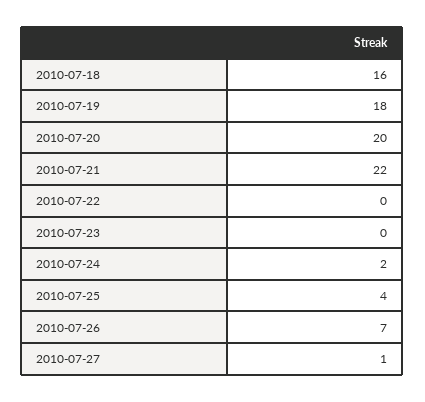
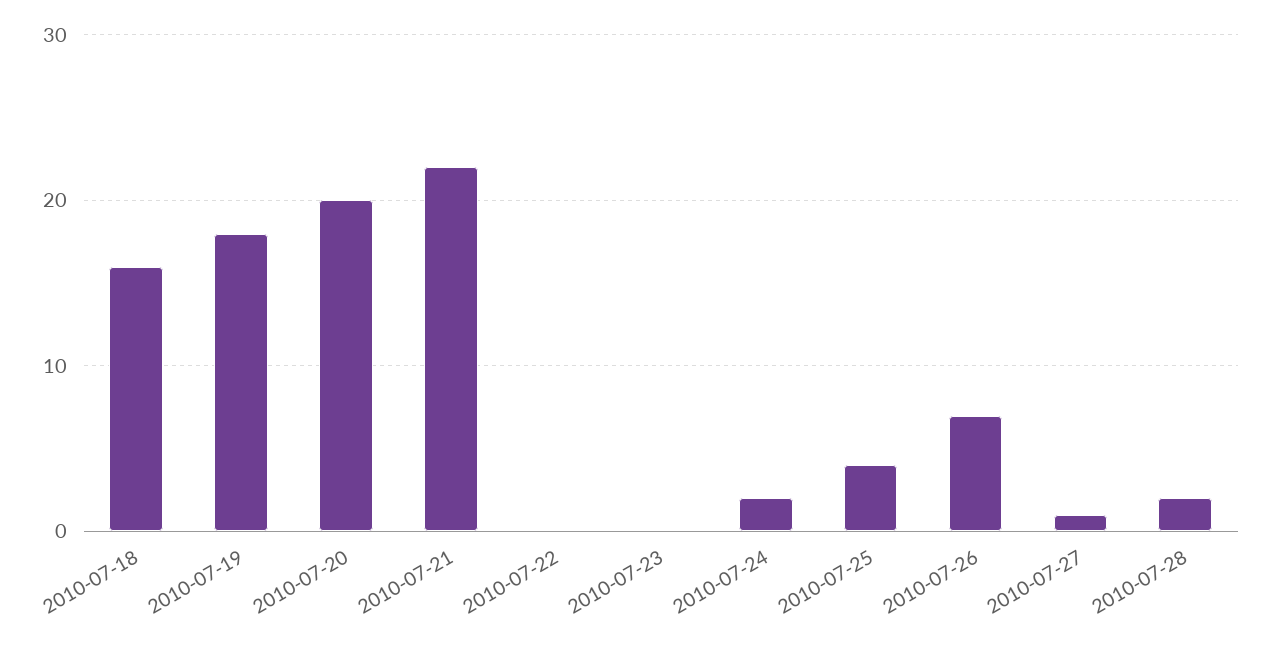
2010-07-28: none -> 2

